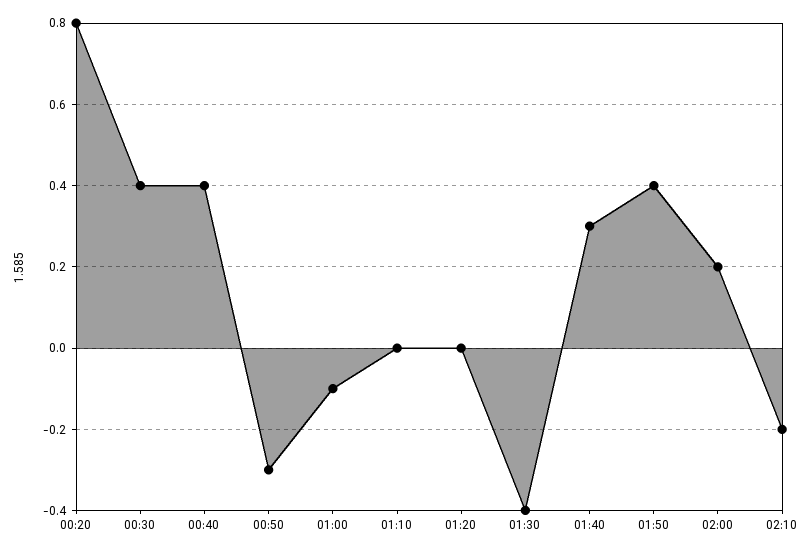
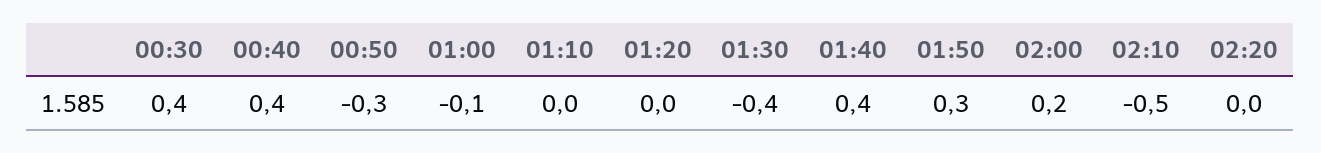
00:20: 0.8 -> none
01:40: 0.3 -> 0.4
01:50: 0.4 -> 0.3
02:10: -0.2 -> -0.5
02:20: none -> 0

